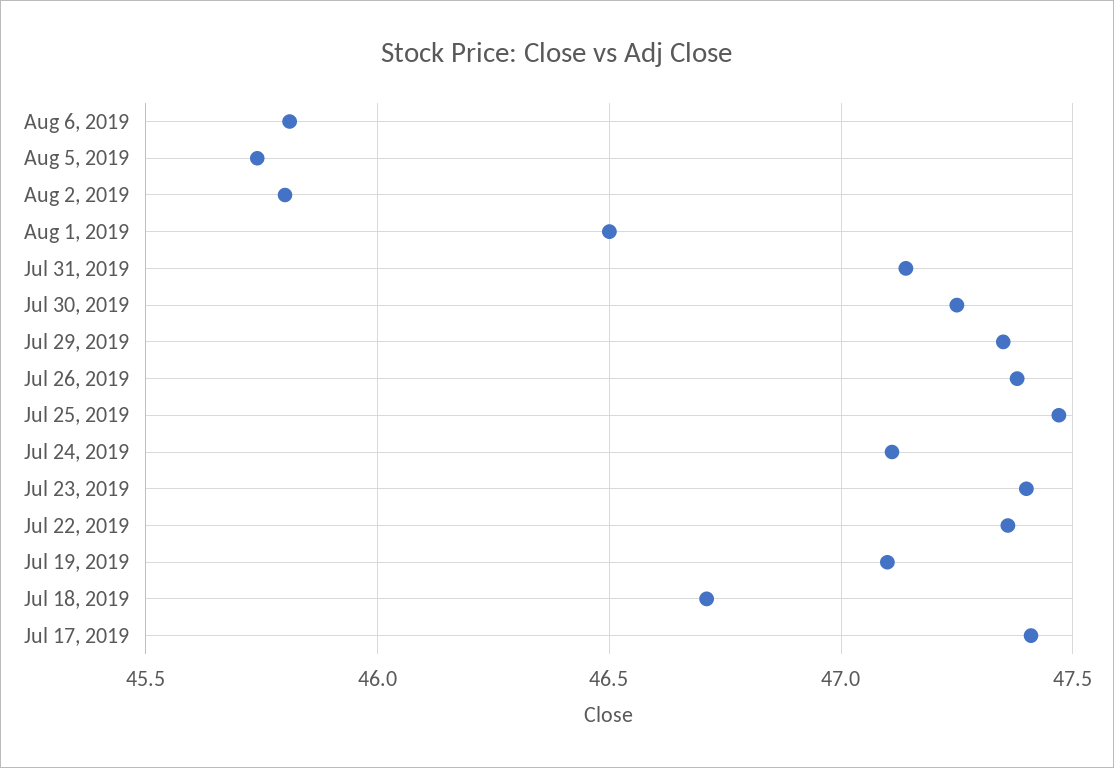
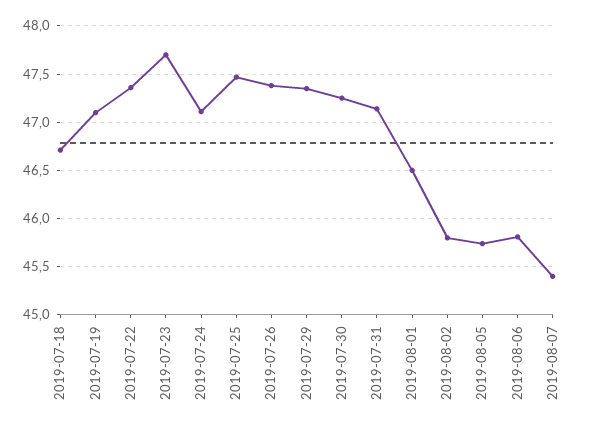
Jul 23, 2019: 47.4 -> 47.7
Jul 17, 2019: 47.4 -> none
2019-08-07: none -> 45.4

